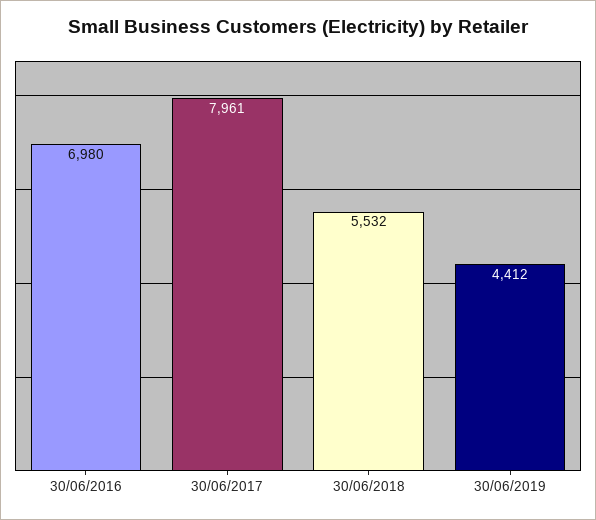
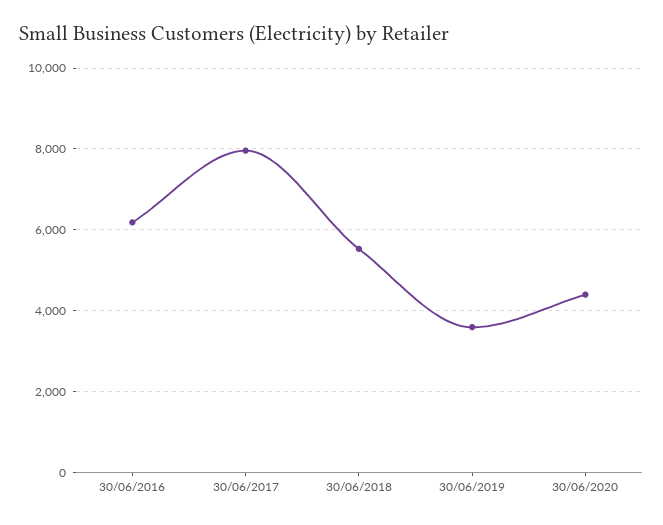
30/06/2016: 6980 -> 6200
30/06/2019: 4412 -> 3600
30/06/2020: none -> 4400

